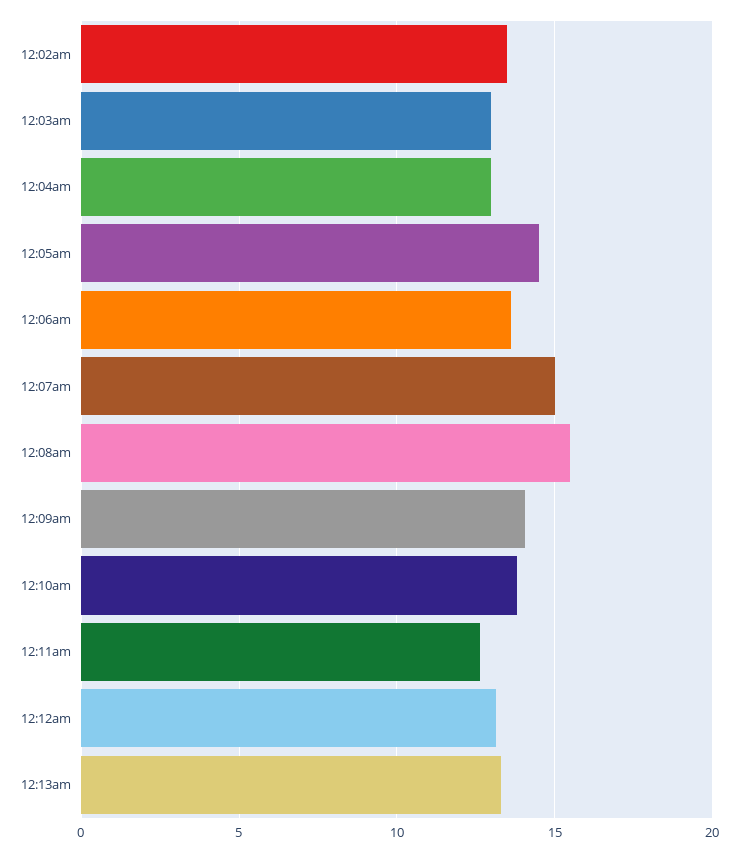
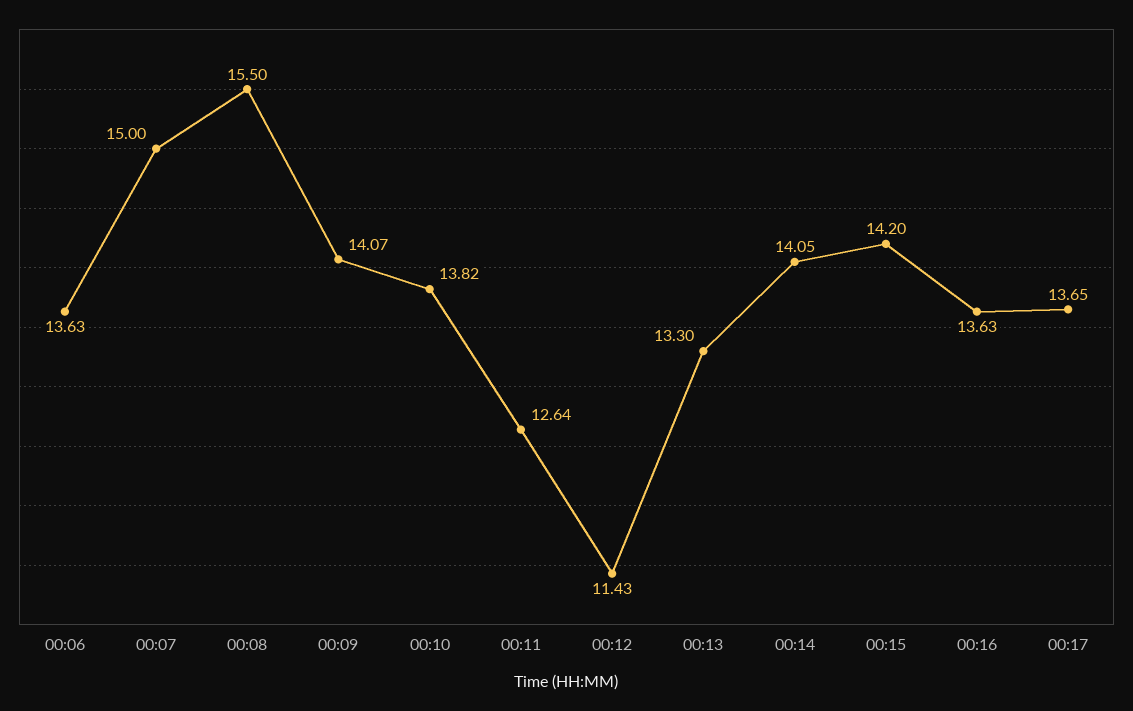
12:02am: 13.5 -> none
12:03am: 13 -> none
12:04am: 13 -> none
12:05am: 14.5 -> none
12:12am: 13 -> 11.43
00:14: none -> 14.05
00:15: none -> 14.2
00:16: none -> 13.63
00:17: none -> 13.65

